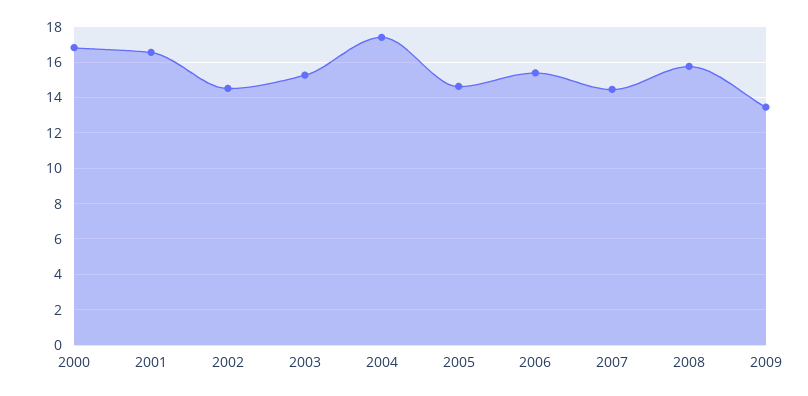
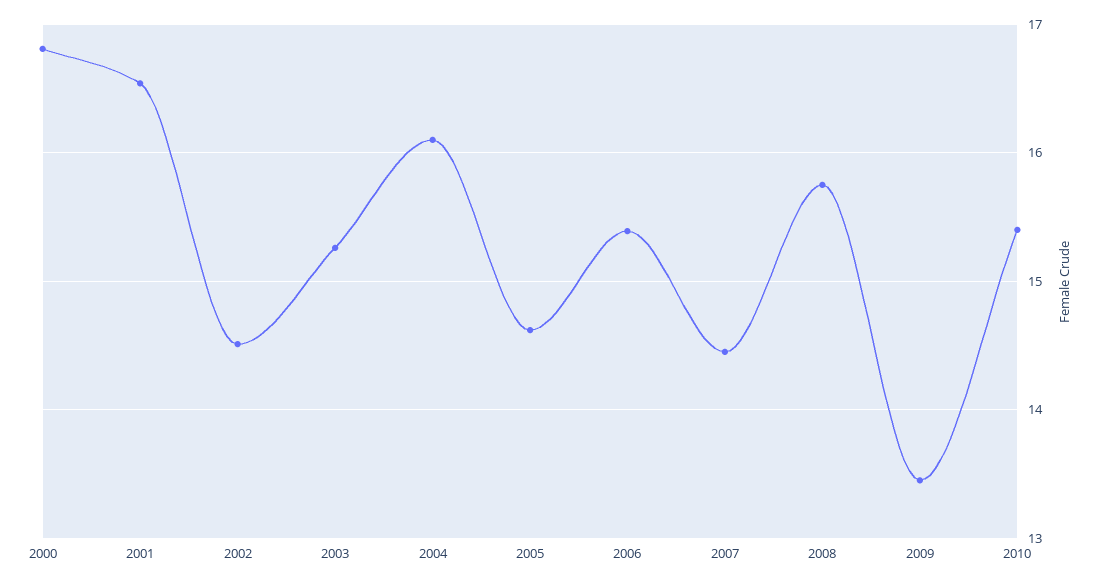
2004: 17.5 -> 16.1
2010: none -> 15.4

